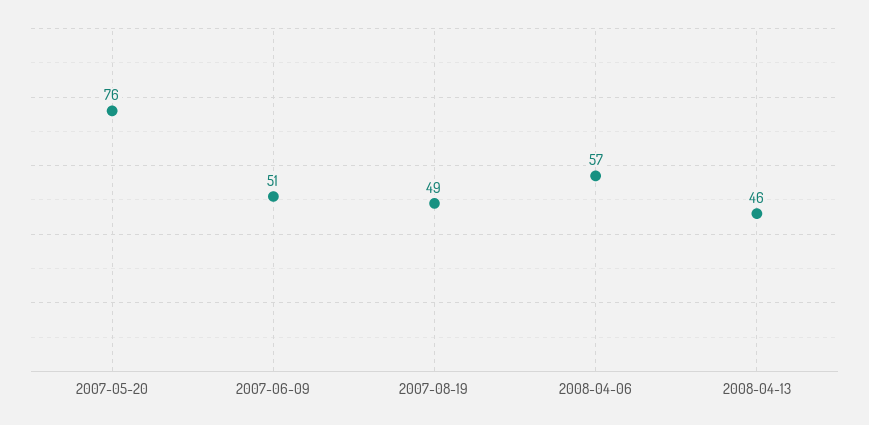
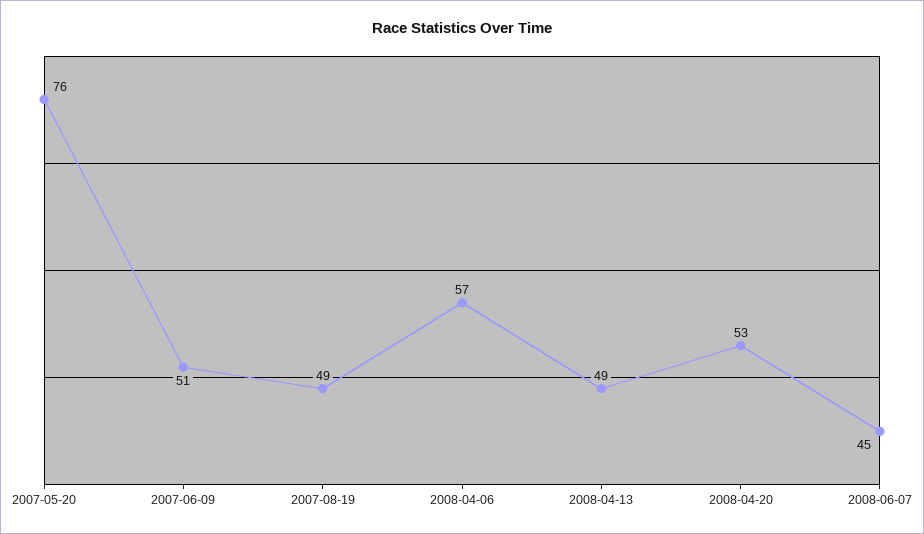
2008-04-13: 46 -> 49
2008-04-20: none -> 53
2008-06-07: none -> 45

